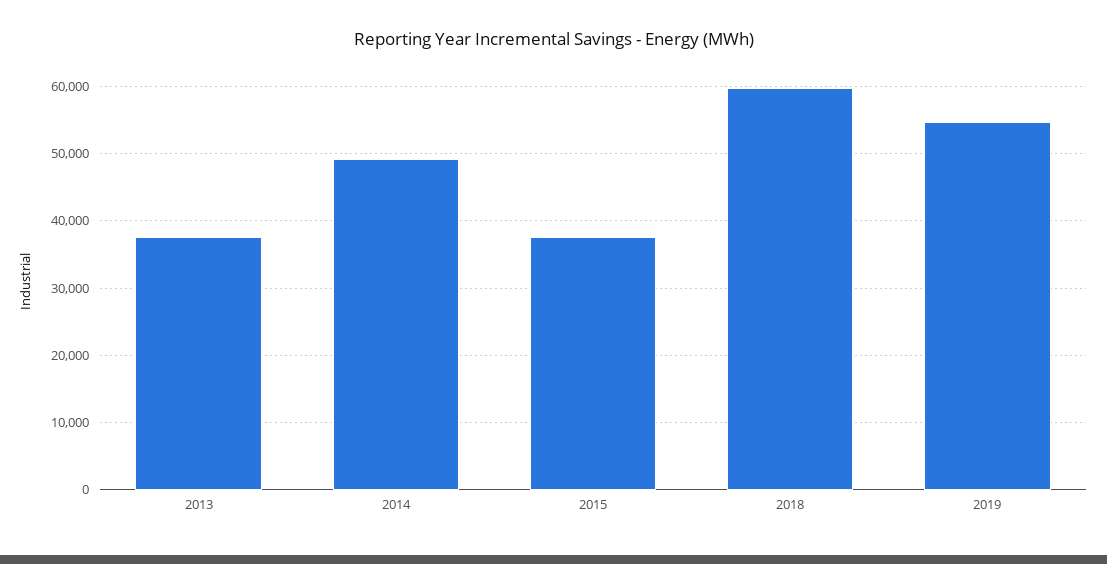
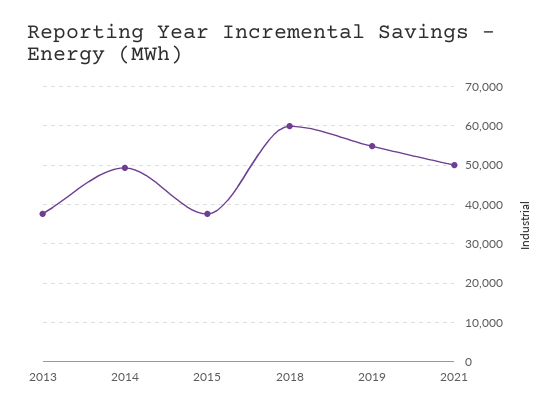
2021: none -> 50000

